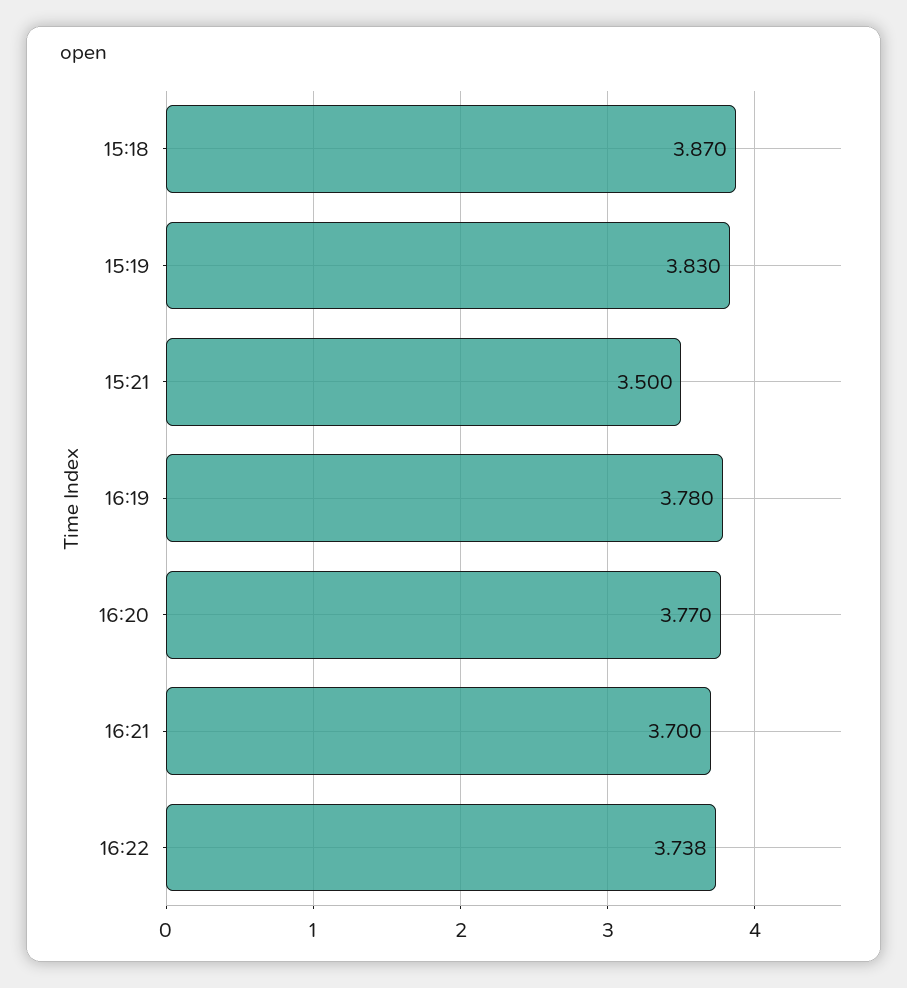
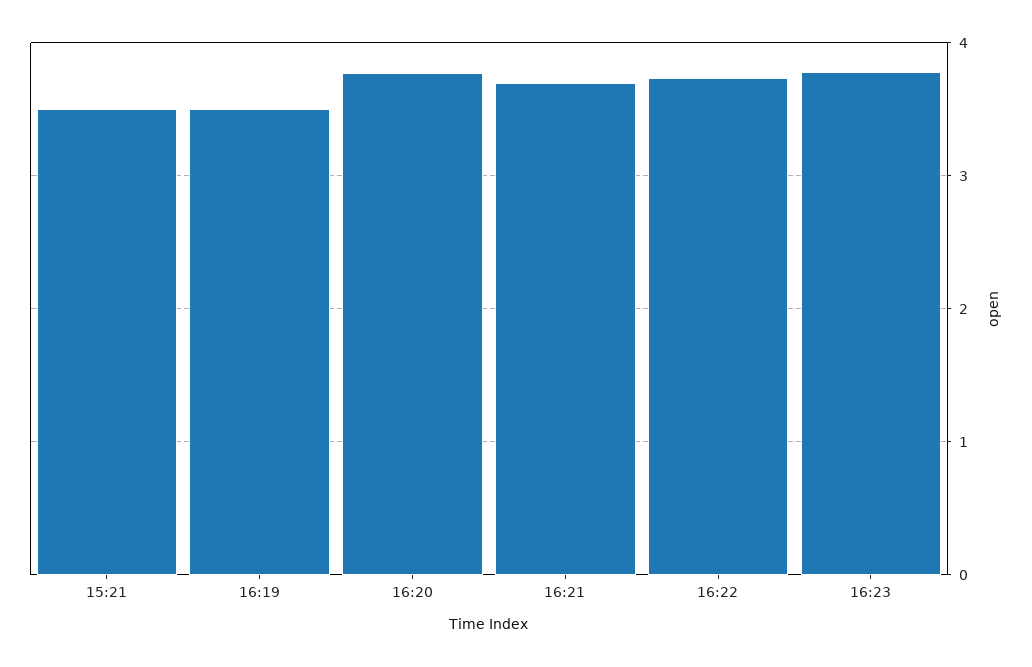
15:18: 3.87 -> none
15:19: 3.83 -> none
16:19: 3.78 -> 3.5
16:23: none -> 3.8

